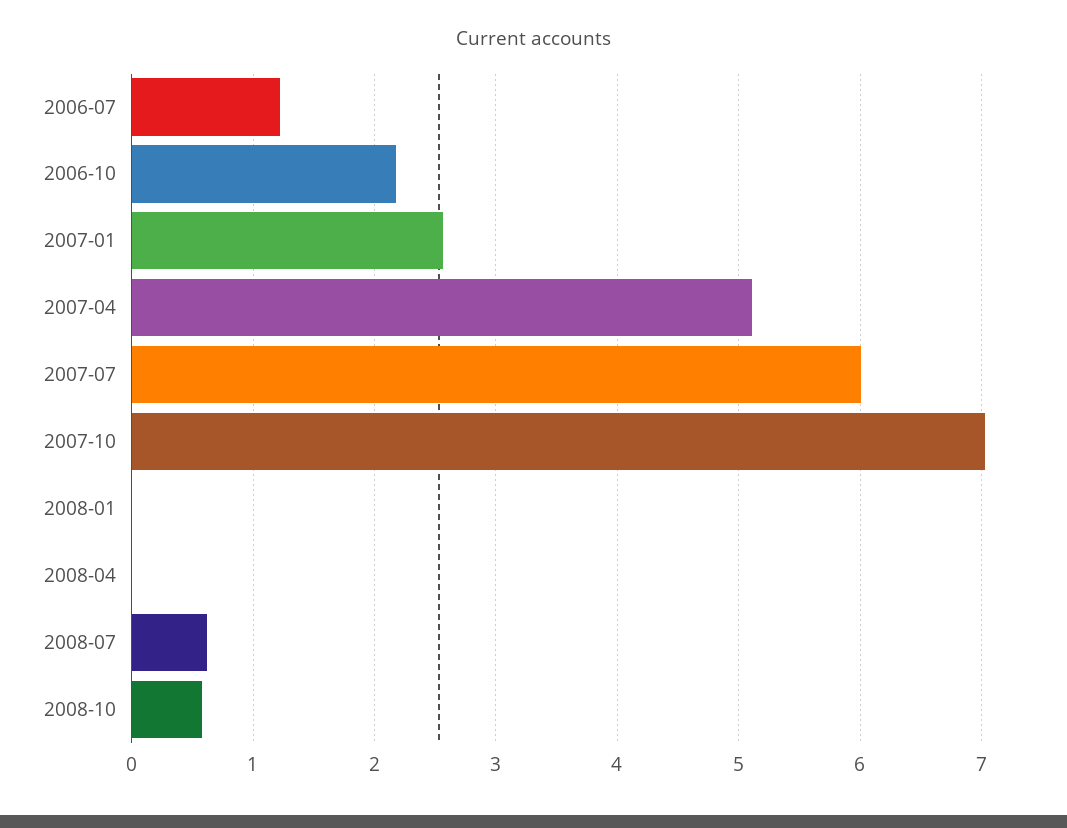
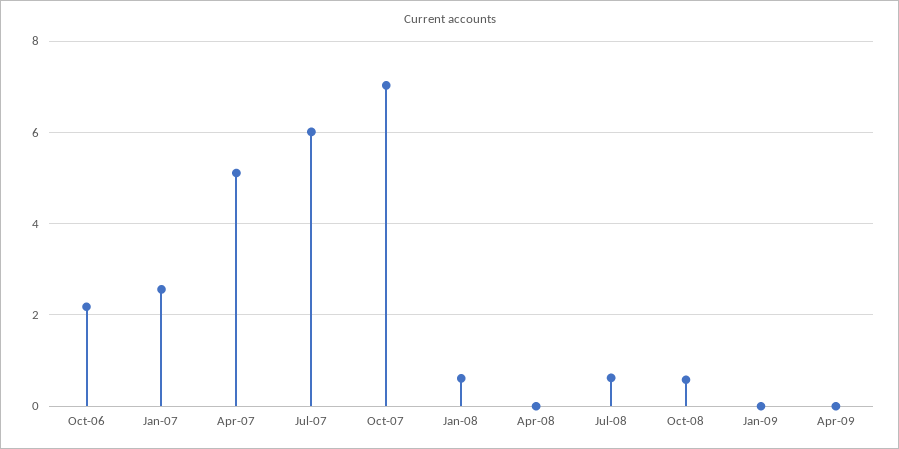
2006-07: 1.2 -> none
2008-01: 0 -> 0.6
Jan-09: none -> 0
Apr-09: none -> 0

